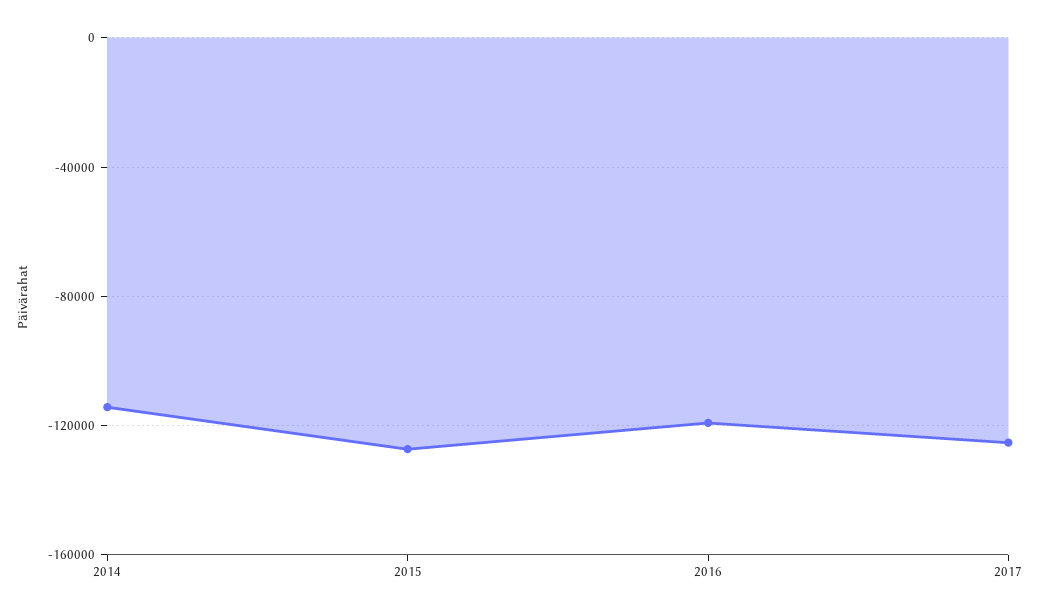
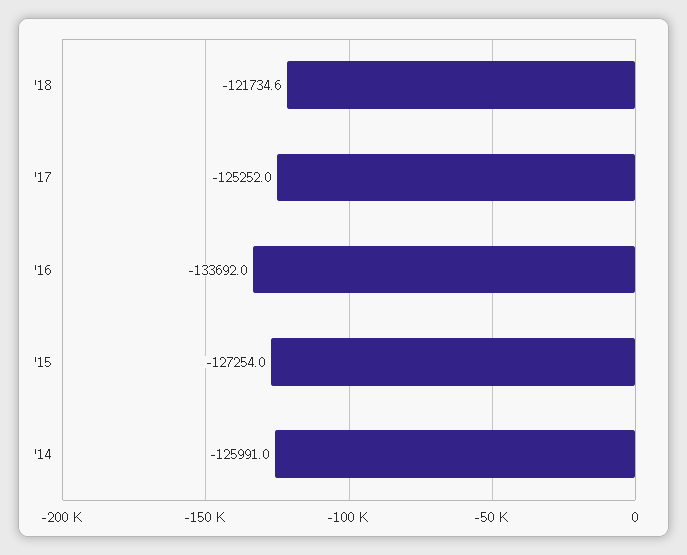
2014: -115000 -> -125991
2016: -120000 -> -133692
'18: none -> -121734.6

